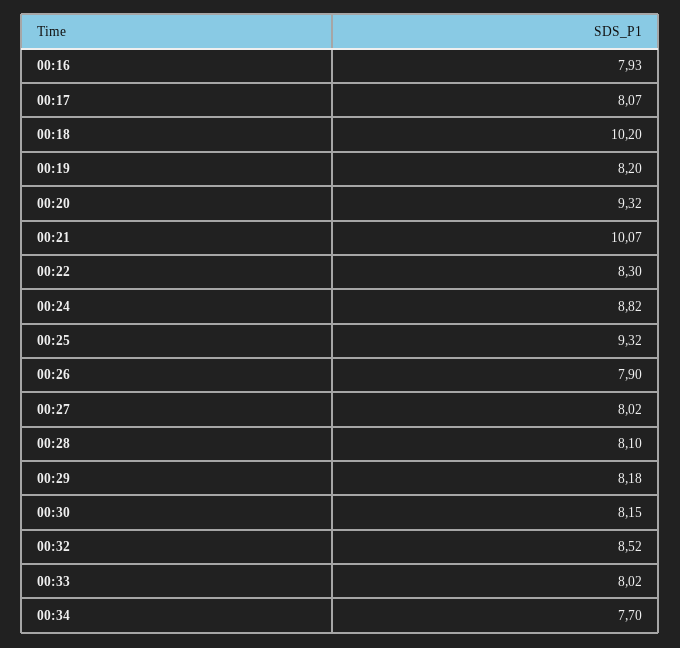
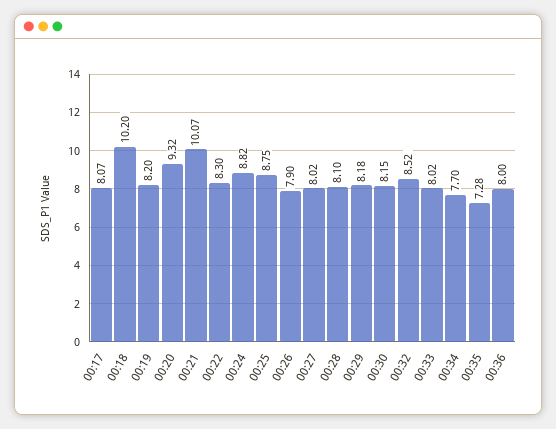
00:16: 7.93 -> none
00:25: 9.32 -> 8.75
00:35: none -> 7.28
00:36: none -> 8

